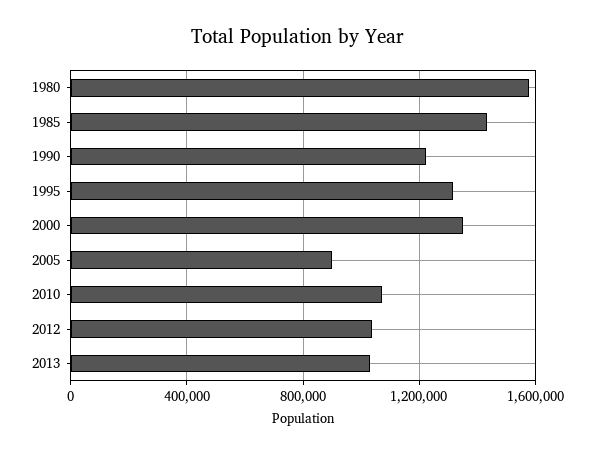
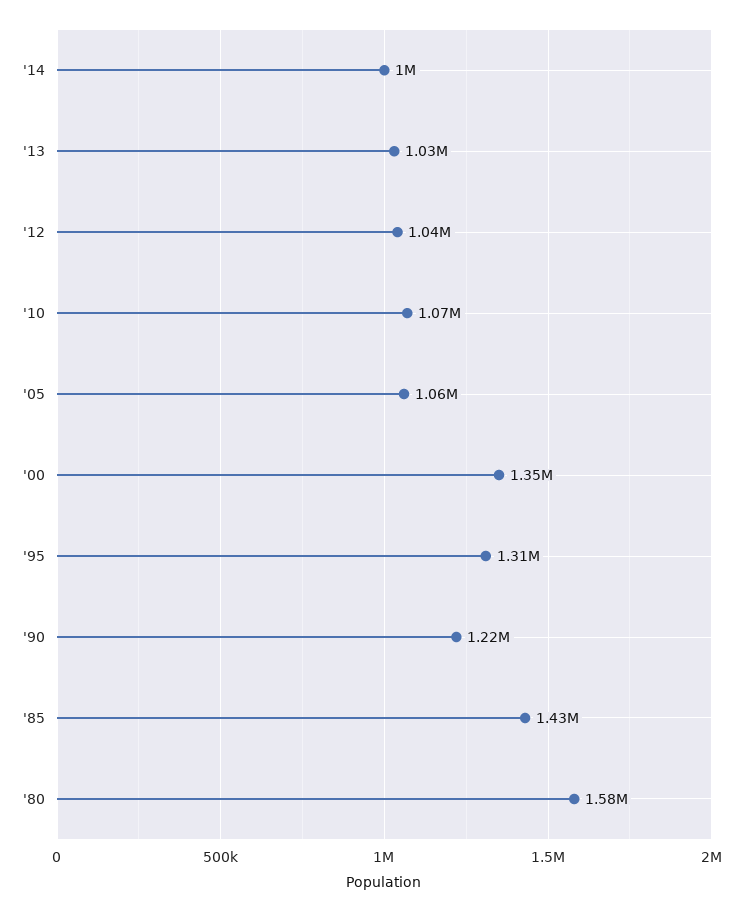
2005: 900000 -> 1060000
'14: none -> 1000000

